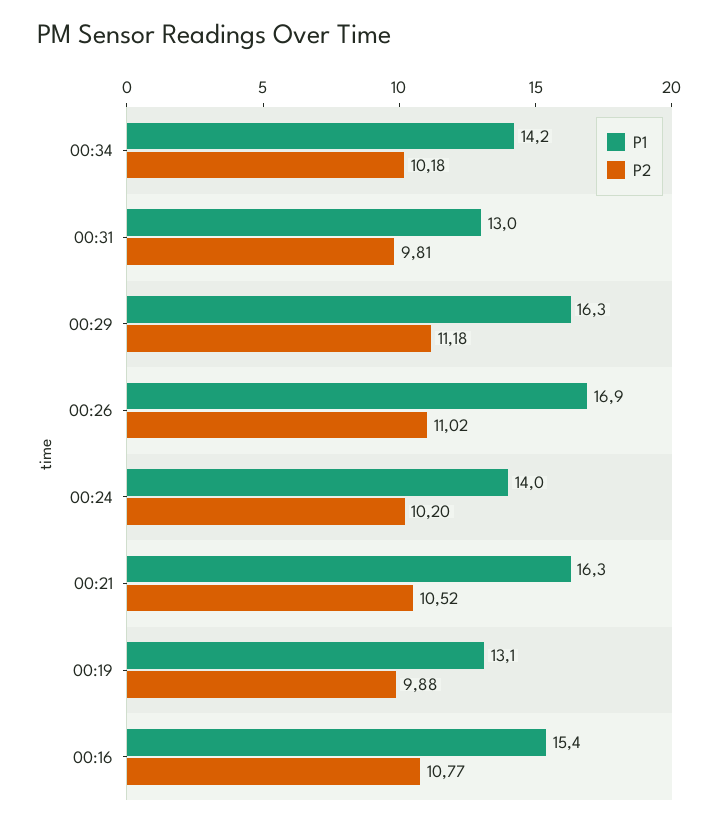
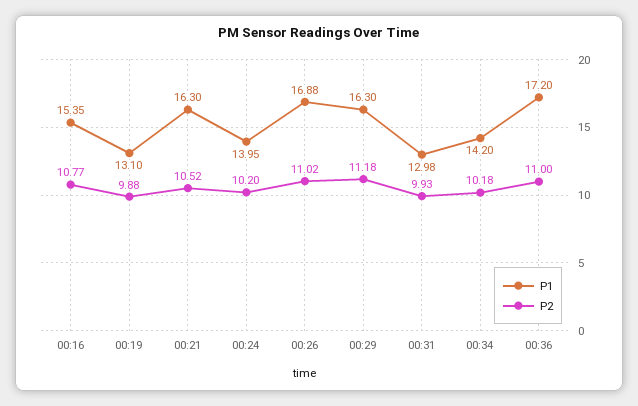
P2, 00:31: 9.81 -> 9.93
P1, 00:36: none -> 17.2
P2, 00:36: none -> 11

